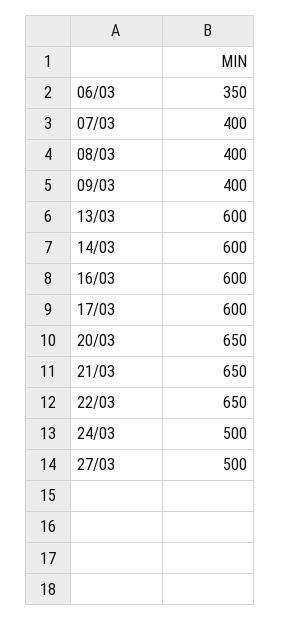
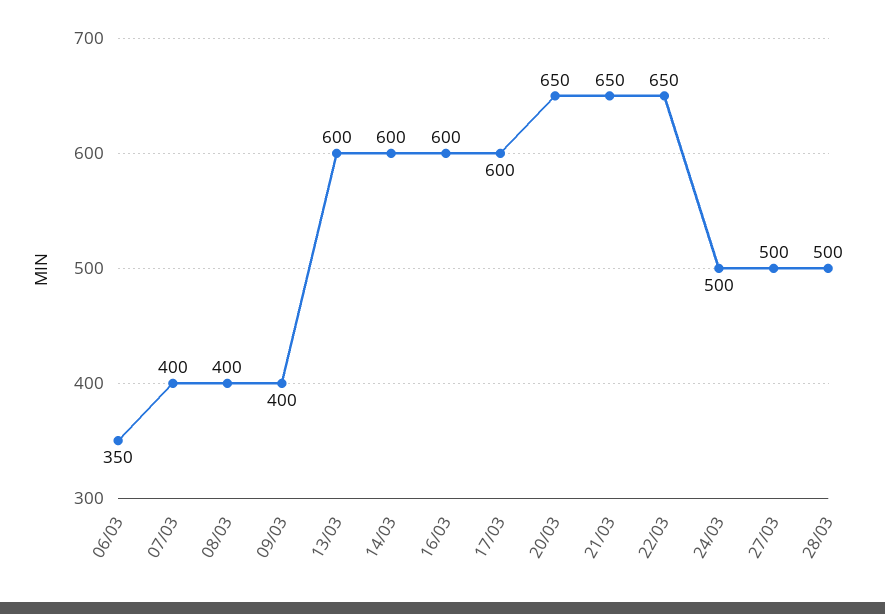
28/03: none -> 500

